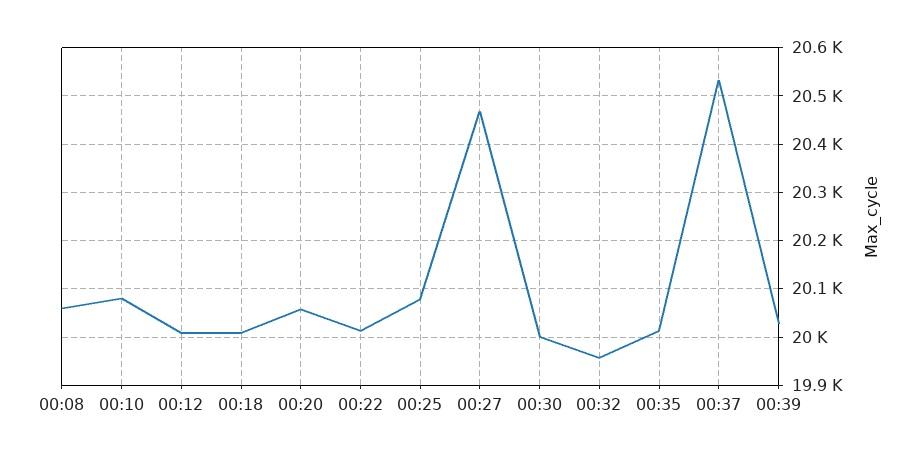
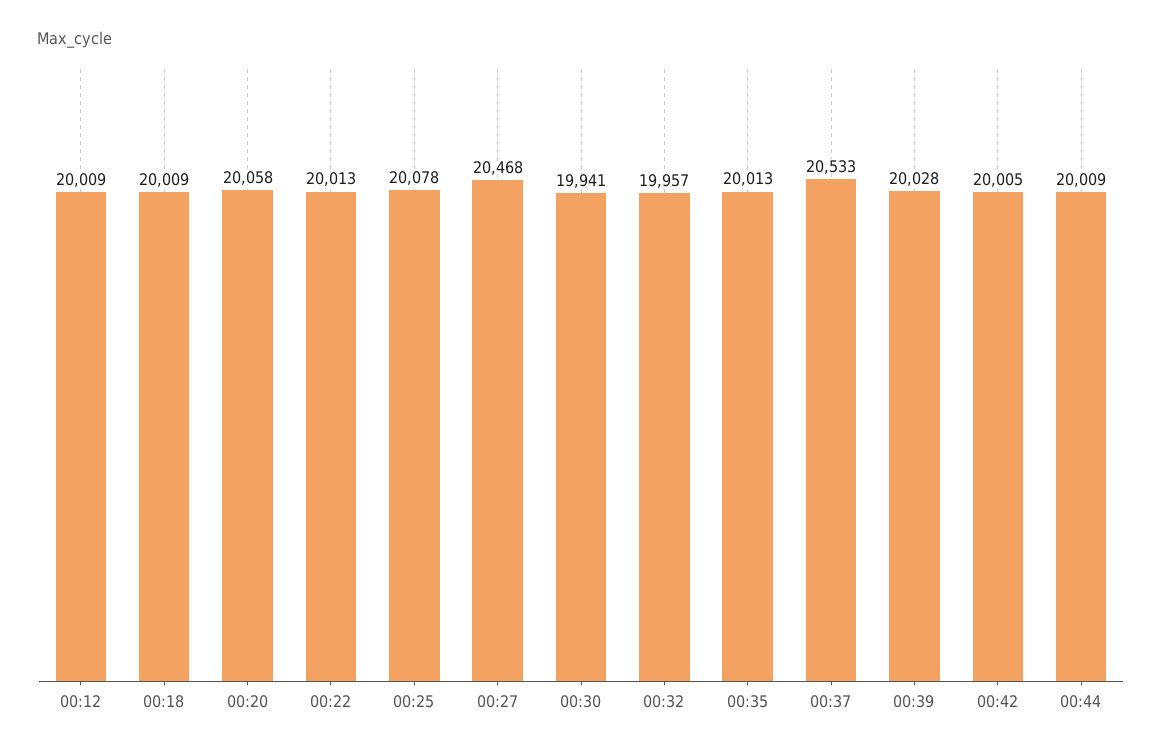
00:08: 20060 -> none
00:10: 20080 -> none
00:30: 20000 -> 19941
00:42: none -> 20005
00:44: none -> 20009

